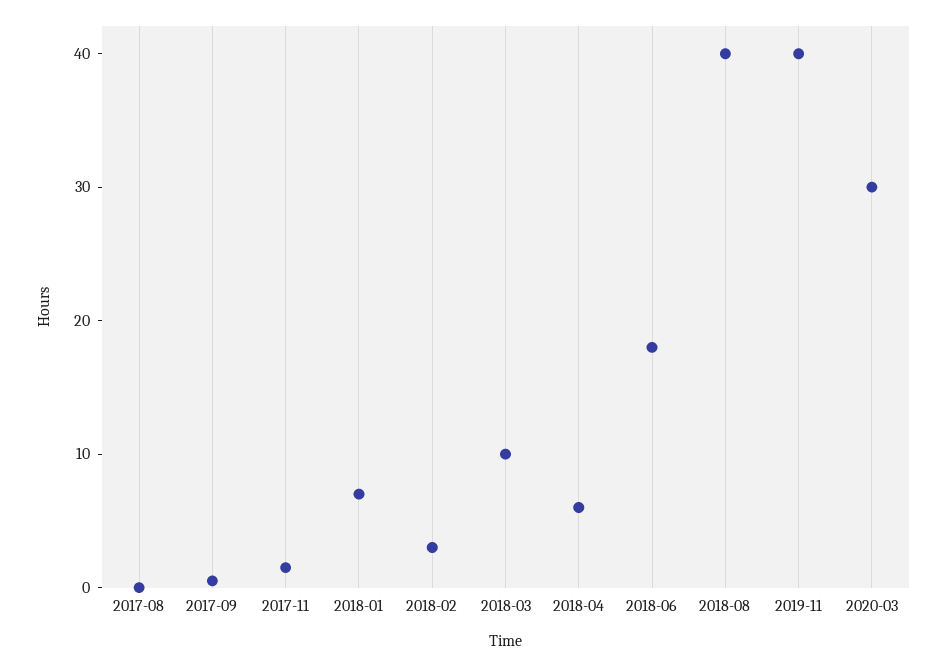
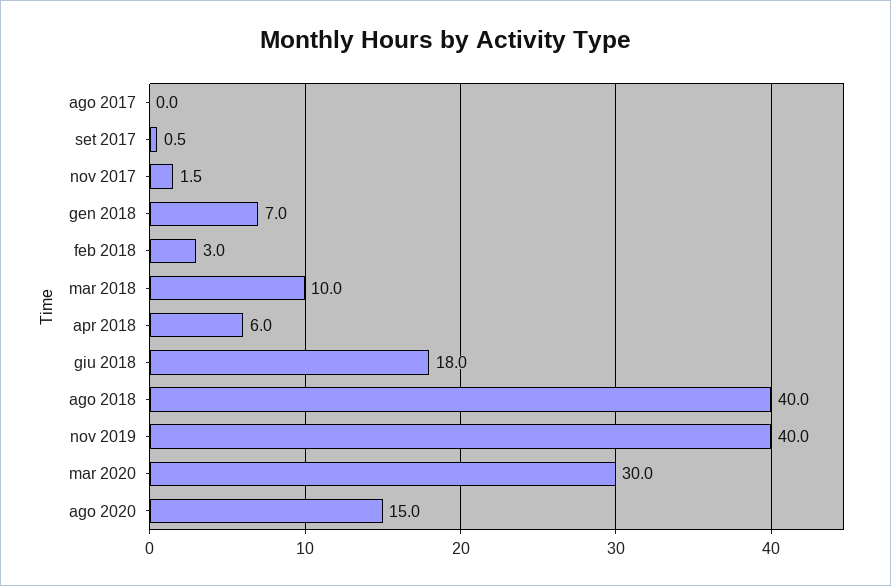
ago 2020: none -> 15

